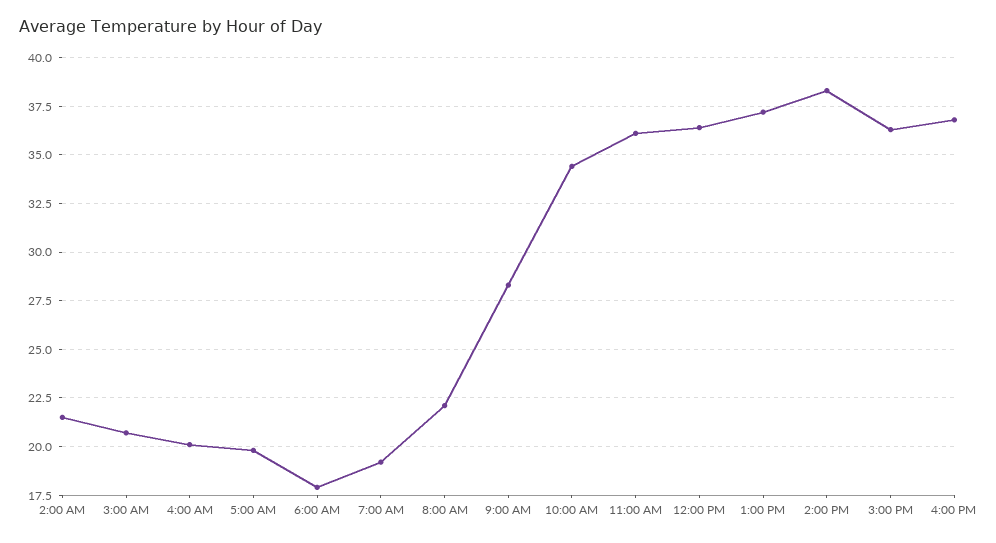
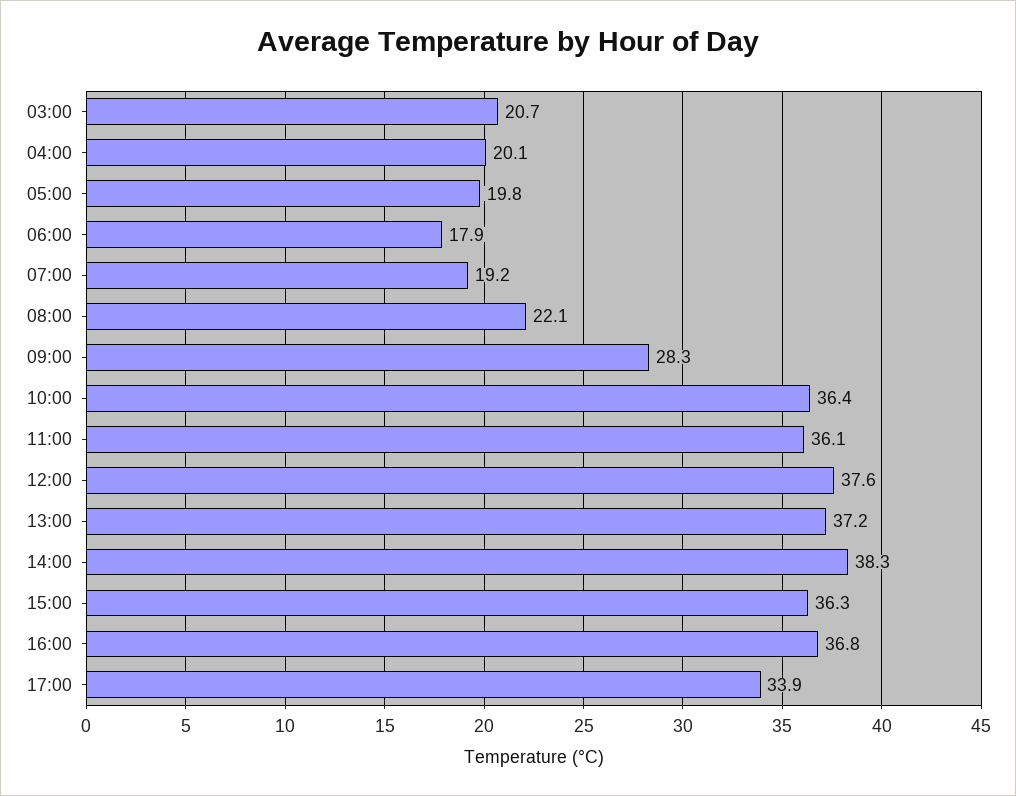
2:00 AM: 21.5 -> none
10:00 AM: 34.5 -> 36.4
12:00 PM: 36.5 -> 37.6
17:00: none -> 33.9

